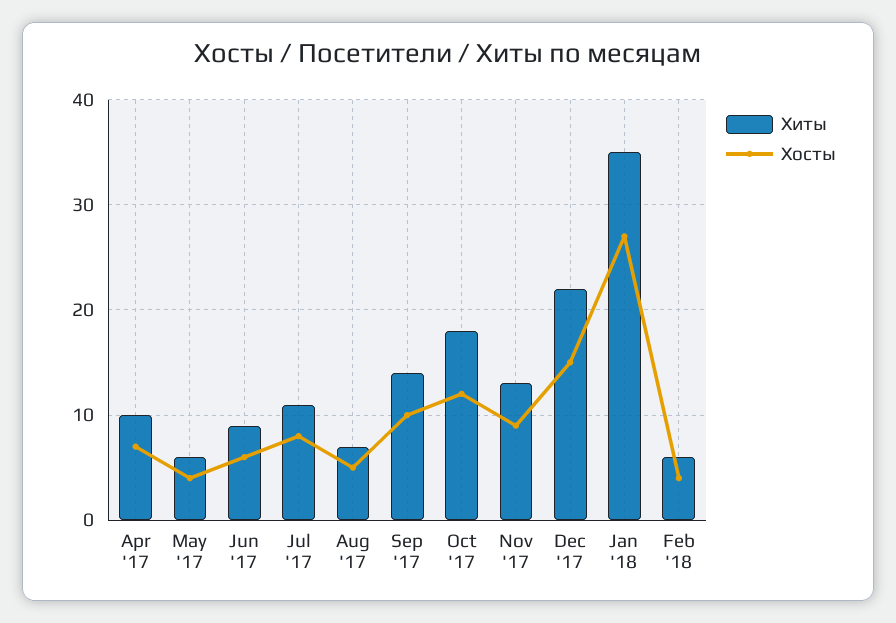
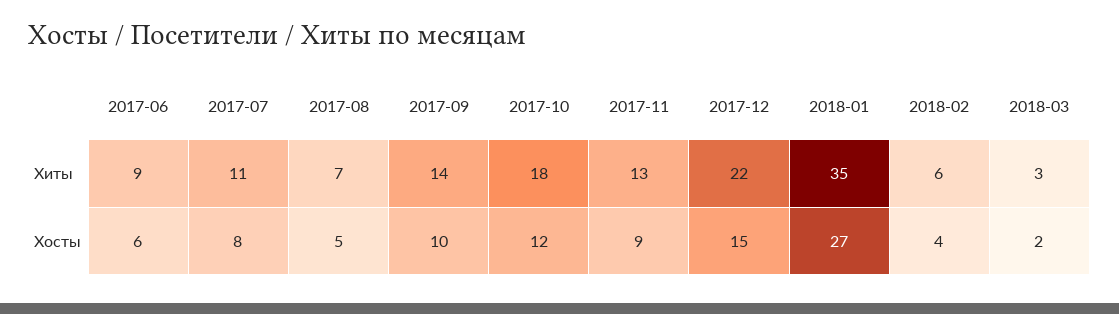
Хиты, Apr '17: 10 -> none
Хосты, Apr '17: 7 -> none
Хиты, May '17: 6 -> none
Хосты, May '17: 4 -> none
Хиты, 2018-03: none -> 3
Хосты, 2018-03: none -> 2

